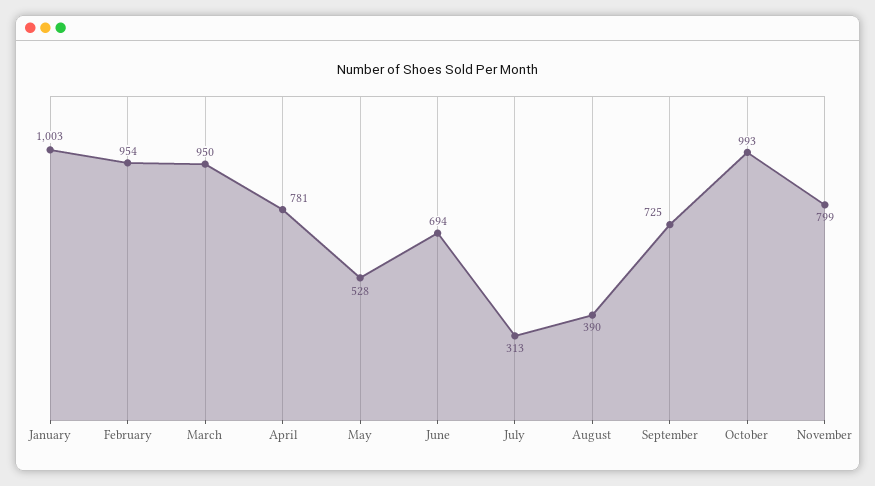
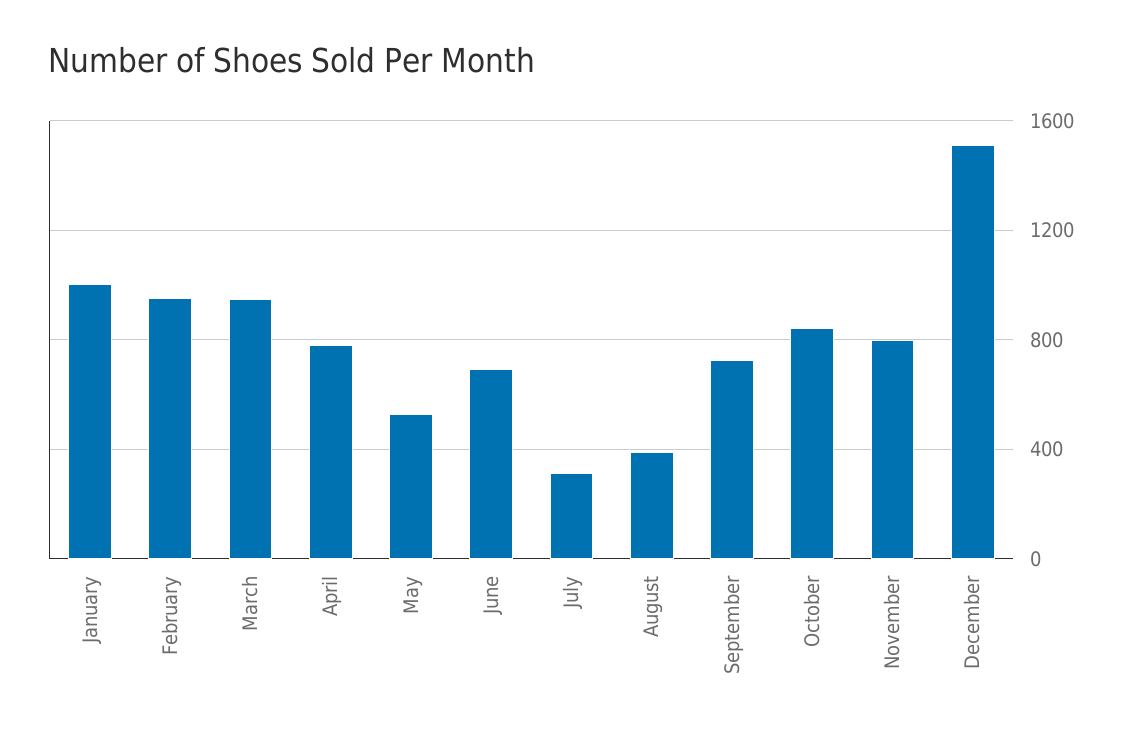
October: 993 -> 850
December: none -> 1500

